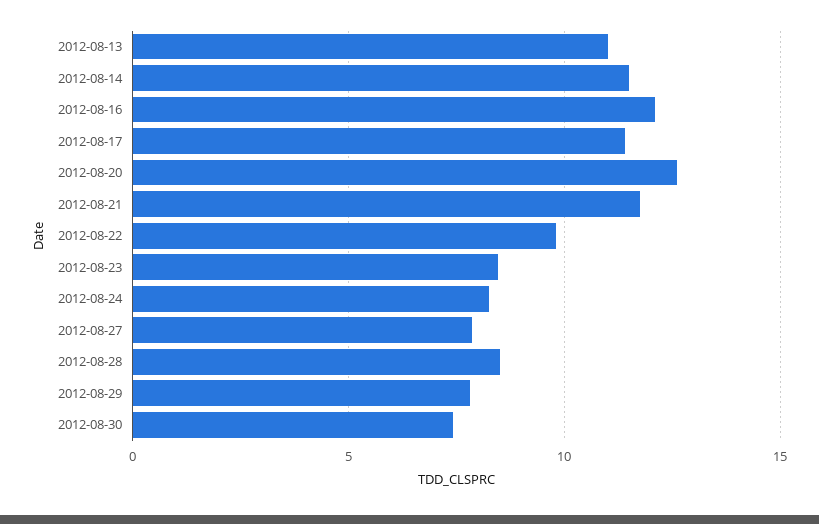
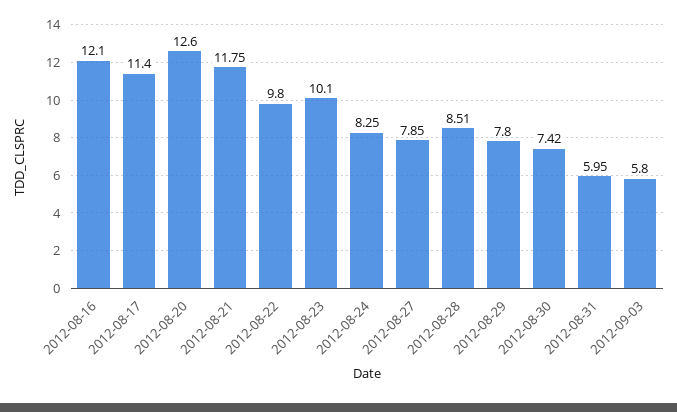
2012-08-13: 11 -> none
2012-08-14: 11.5 -> none
2012-08-23: 8.5 -> 10.1
2012-08-31: none -> 5.95
2012-09-03: none -> 5.8

